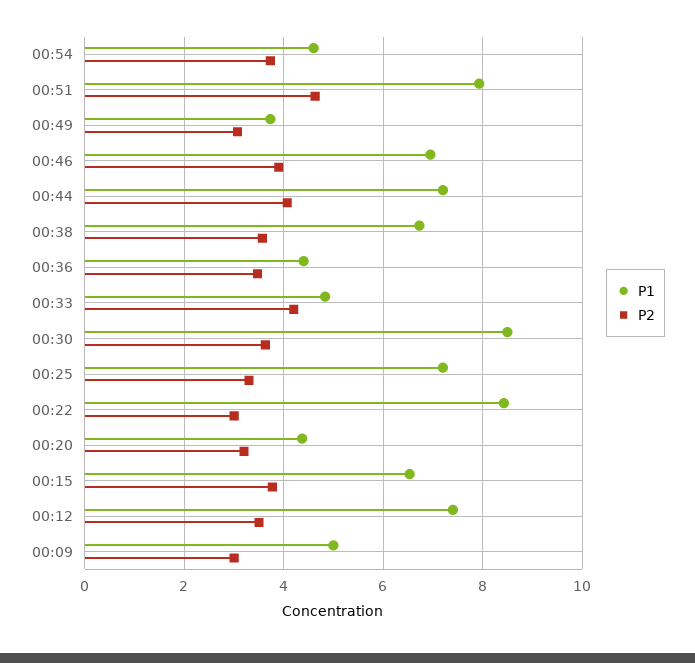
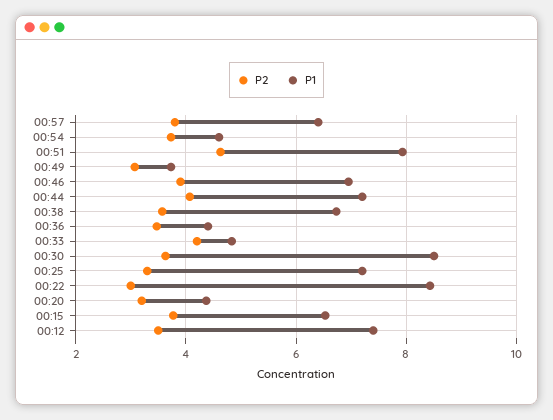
P1, 00:09: 5 -> none
P2, 00:09: 3 -> none
P2, 00:57: none -> 3.8
P1, 00:57: none -> 6.4

